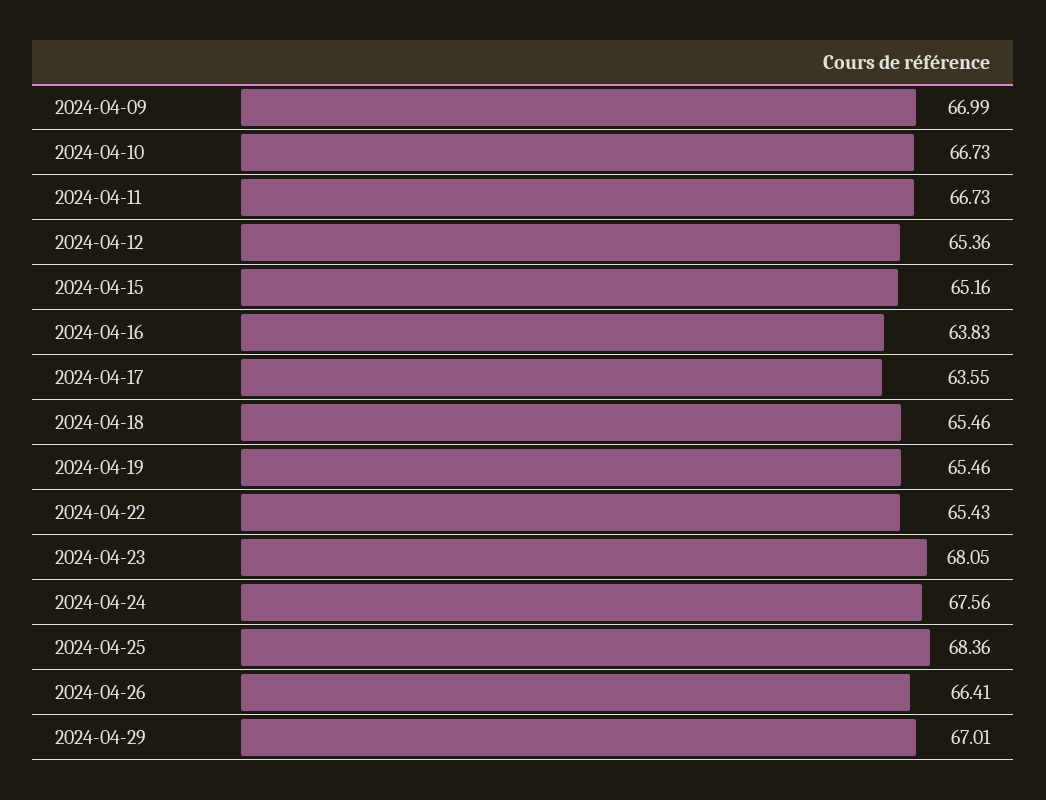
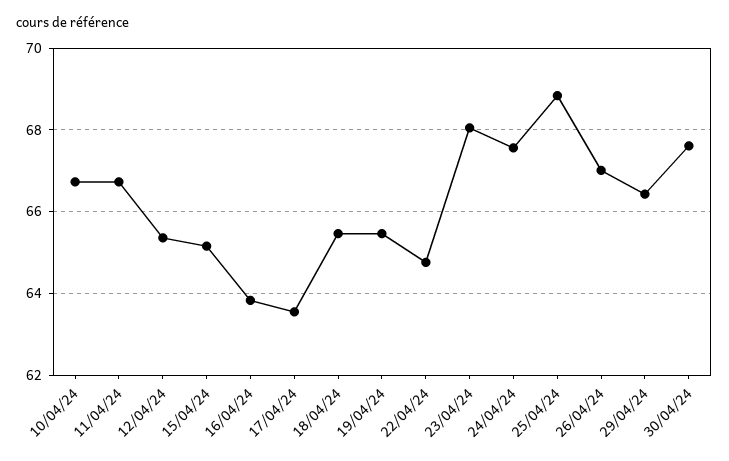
2024-04-09: 66.99 -> none
2024-04-22: 65.43 -> 64.8
2024-04-25: 68.36 -> 68.8
2024-04-26: 66.41 -> 67
2024-04-29: 67.01 -> 66.4
30/04/24: none -> 67.6

